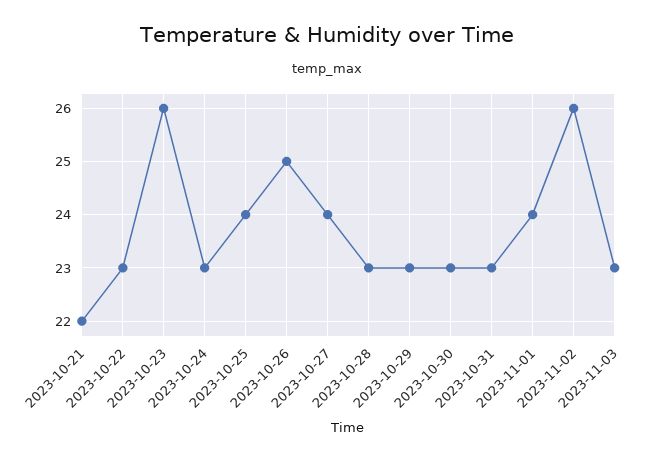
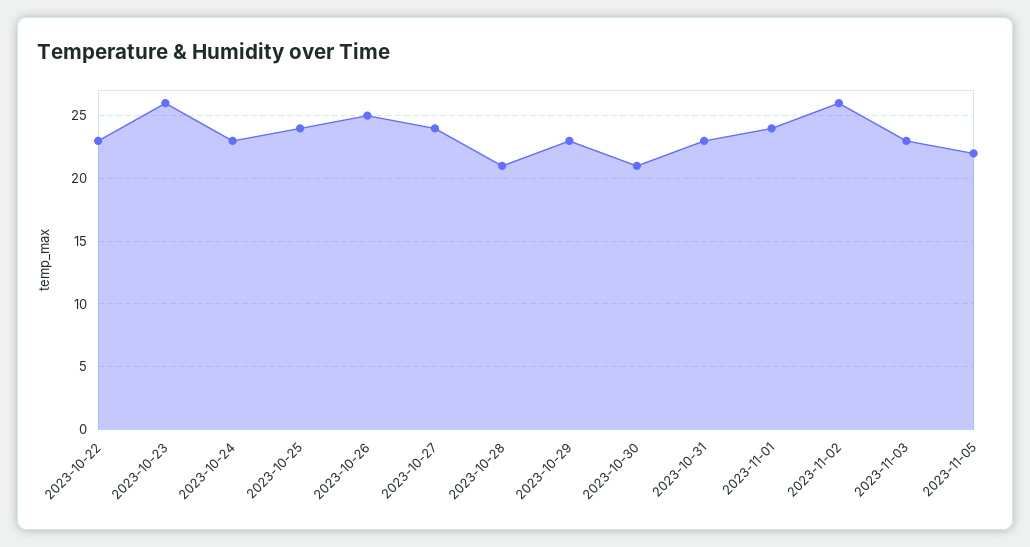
2023-10-21: 22 -> none
2023-10-28: 23 -> 21
2023-10-30: 23 -> 21
2023-11-05: none -> 22

